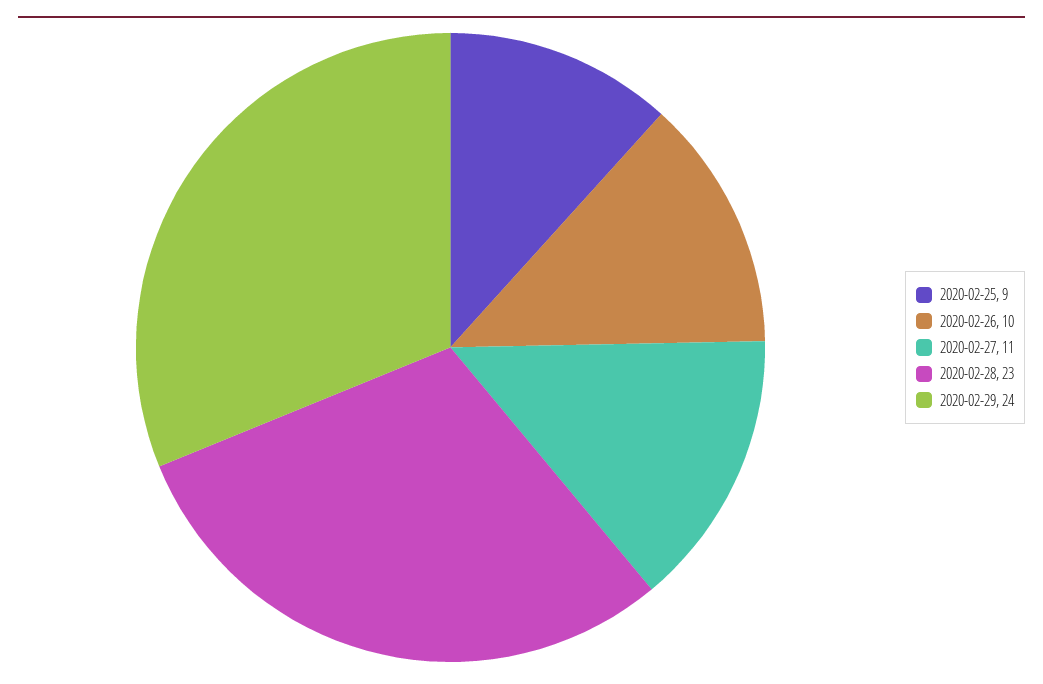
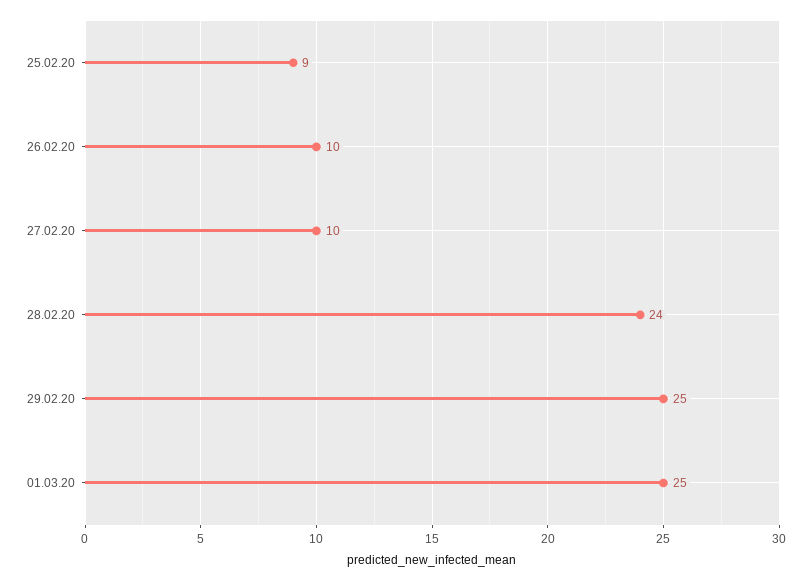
2020-02-27: 11 -> 10
2020-02-28: 23 -> 24
2020-02-29: 24 -> 25
01.03.20: none -> 25

